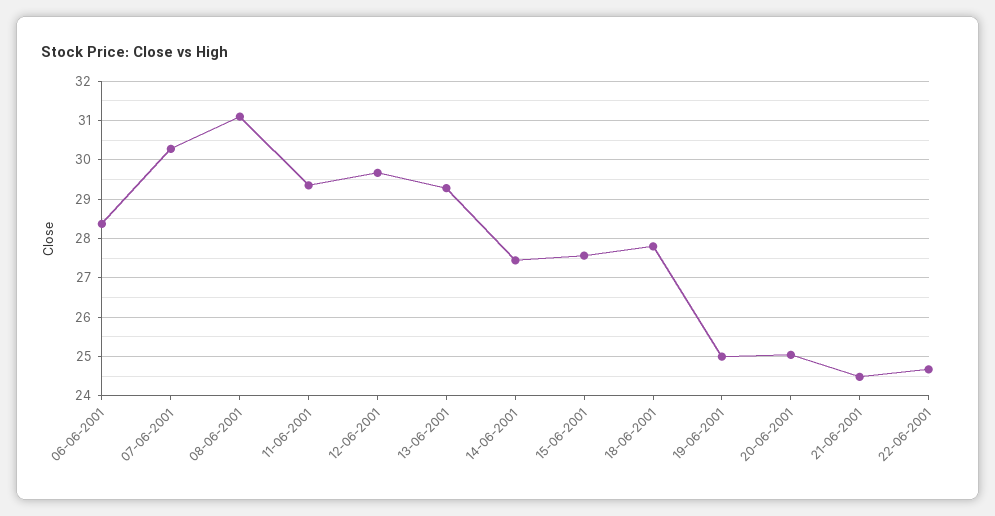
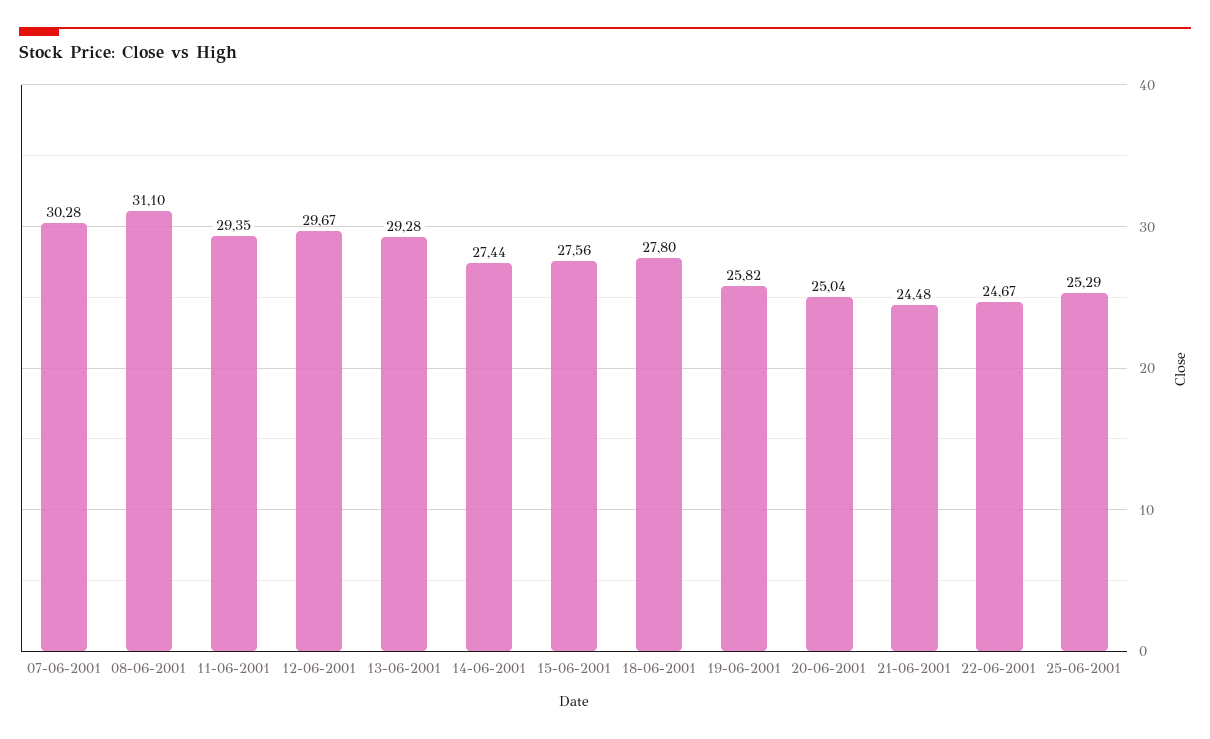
06-06-2001: 28.4 -> none
19-06-2001: 25 -> 25.82
25-06-2001: none -> 25.29

